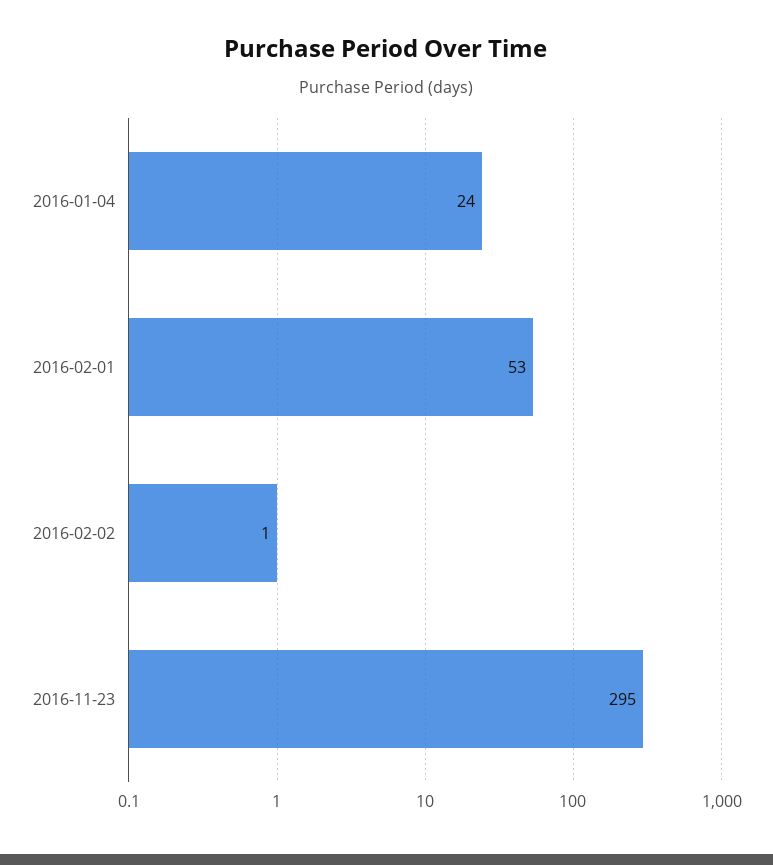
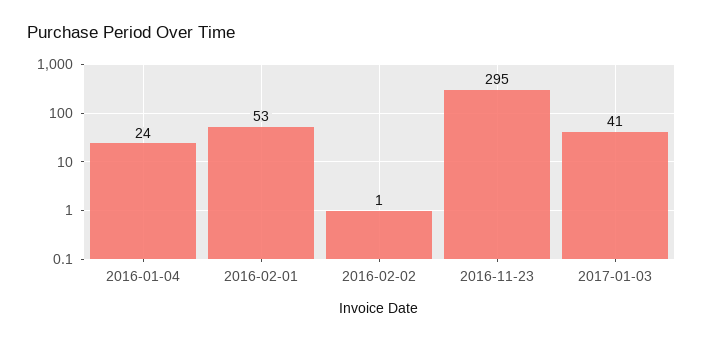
2017-01-03: none -> 41

